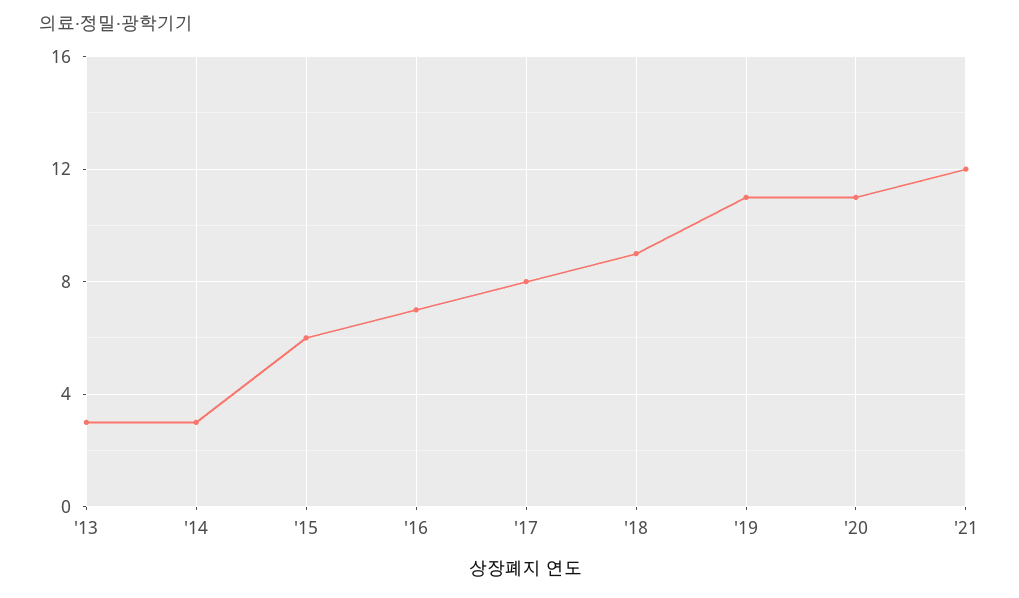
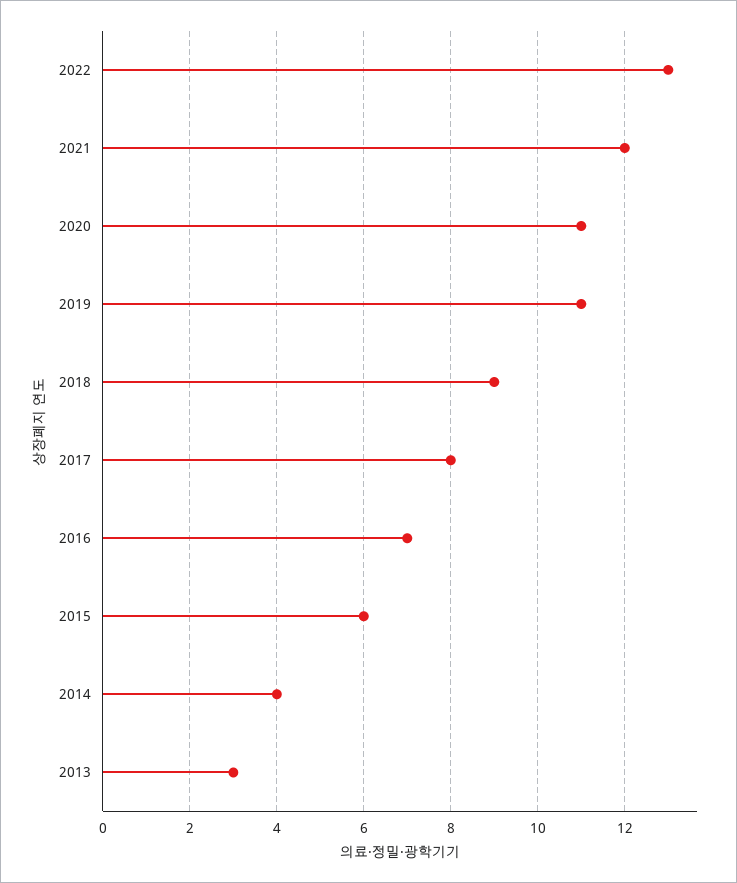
'14: 3 -> 4
2022: none -> 13

